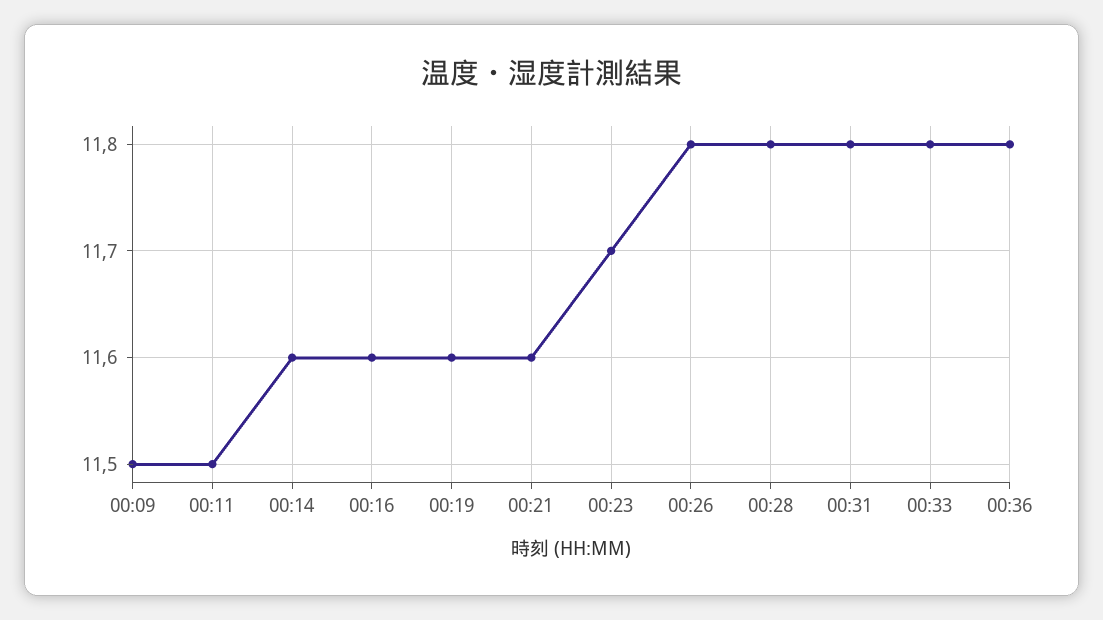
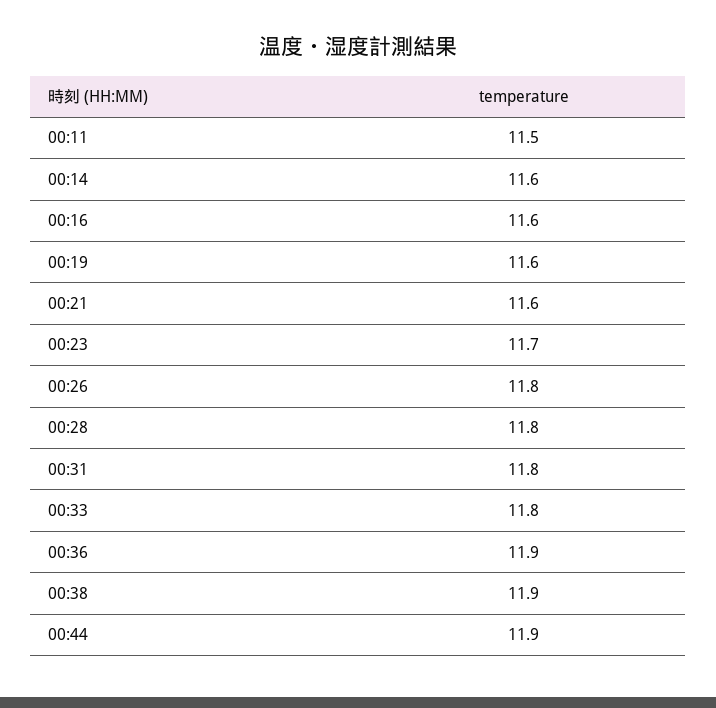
00:09: 11.5 -> none
00:36: 11.8 -> 11.9
00:38: none -> 11.9
00:44: none -> 11.9

